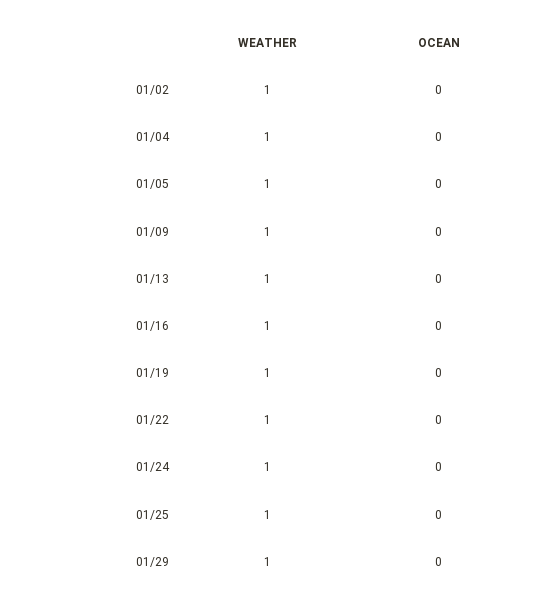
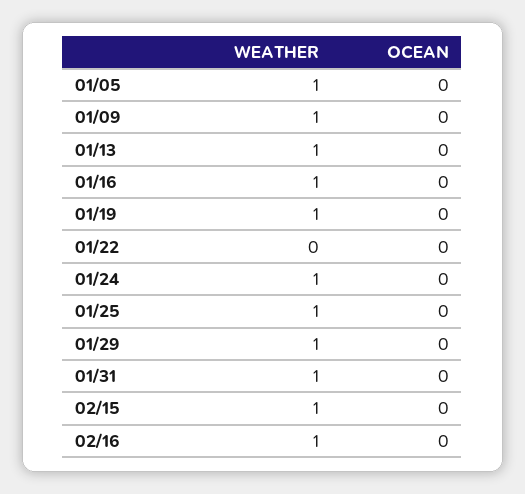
WEATHER, 01/02: 1 -> none
OCEAN, 01/02: 0 -> none
WEATHER, 01/04: 1 -> none
OCEAN, 01/04: 0 -> none
WEATHER, 01/22: 1 -> 0
WEATHER, 01/31: none -> 1
OCEAN, 01/31: none -> 0
WEATHER, 02/15: none -> 1
OCEAN, 02/15: none -> 0
WEATHER, 02/16: none -> 1
OCEAN, 02/16: none -> 0

